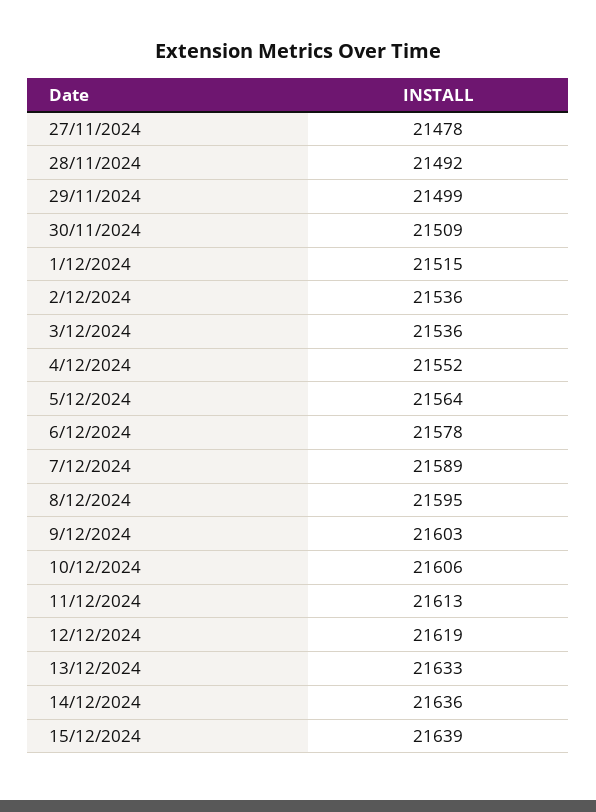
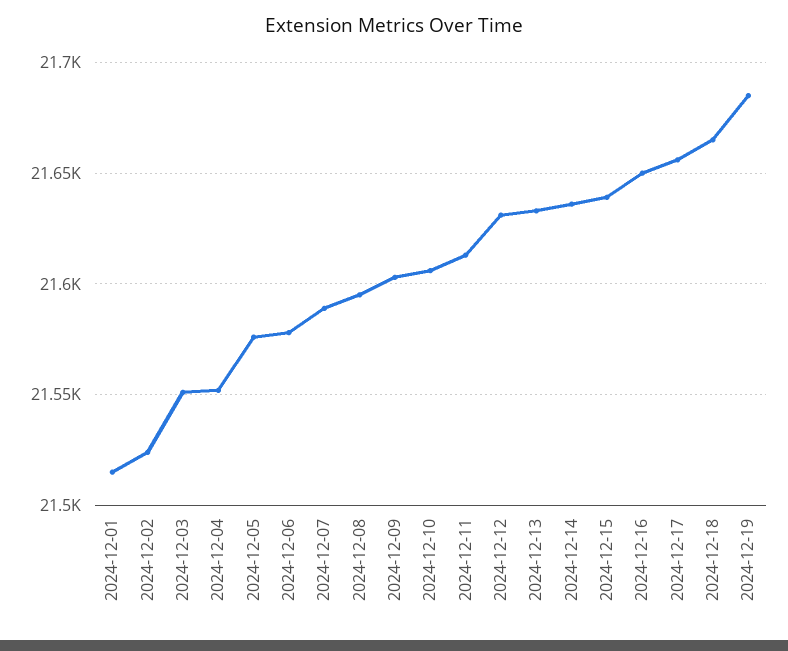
27/11/2024: 21478 -> none
28/11/2024: 21492 -> none
29/11/2024: 21499 -> none
30/11/2024: 21509 -> none
2/12/2024: 21536 -> 21525
3/12/2024: 21536 -> 21550
5/12/2024: 21564 -> 21575
12/12/2024: 21619 -> 21630
2024-12-16: none -> 21650
2024-12-17: none -> 21655
2024-12-18: none -> 21665
2024-12-19: none -> 21685

